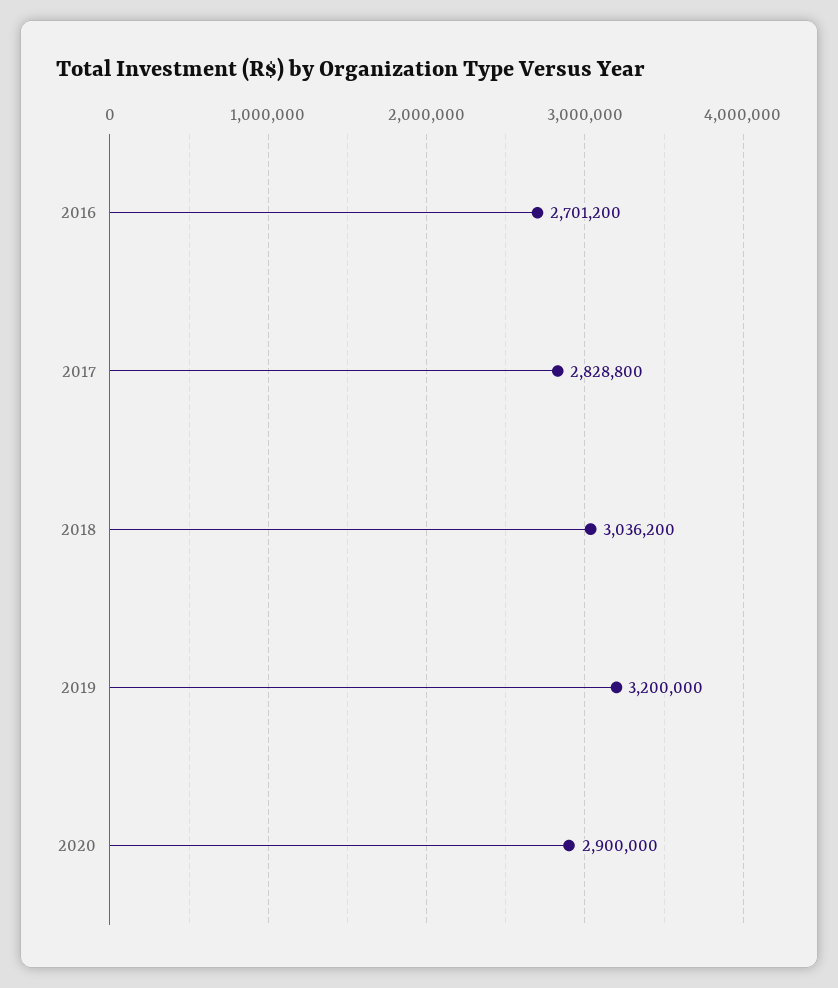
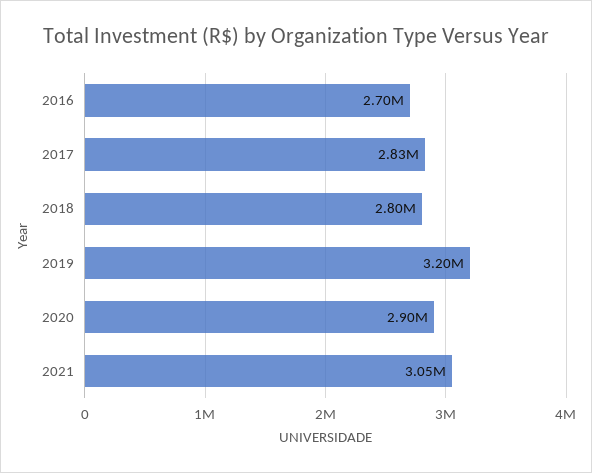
2018: 3036200 -> 2800000
2021: none -> 3050000

